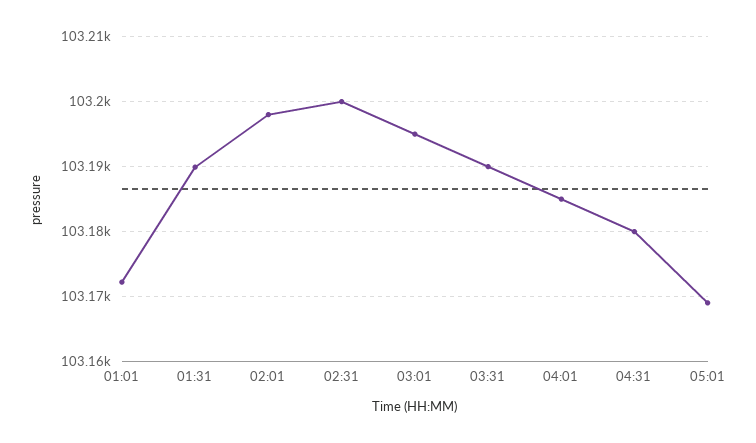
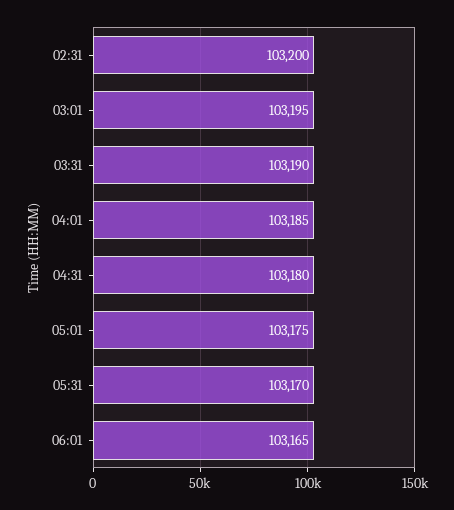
01:01: 103172 -> none
01:31: 103190 -> none
02:01: 103198 -> none
05:01: 103169 -> 103175
05:31: none -> 103170
06:01: none -> 103165

